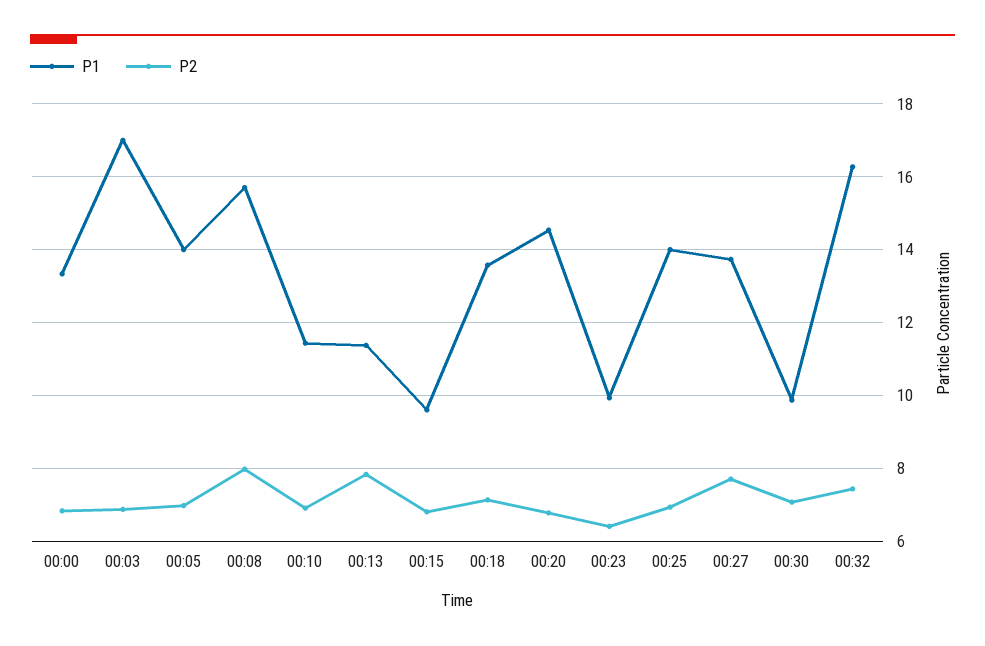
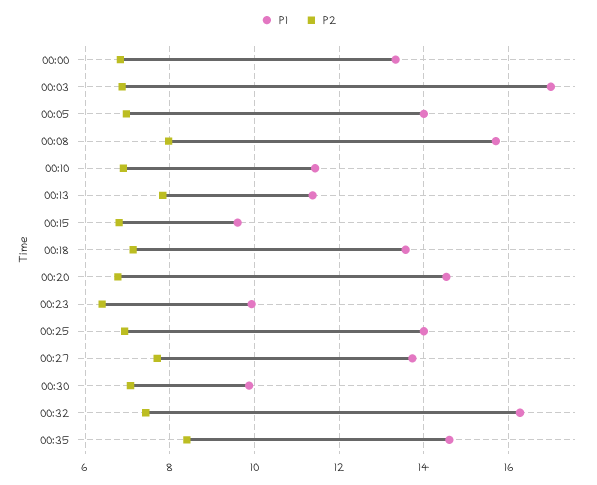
P1, 00:35: none -> 14.6
P2, 00:35: none -> 8.4

